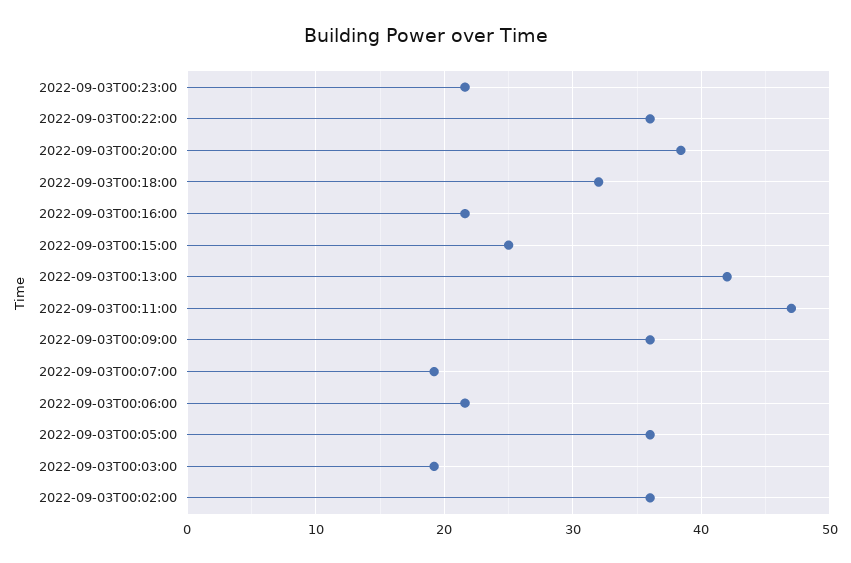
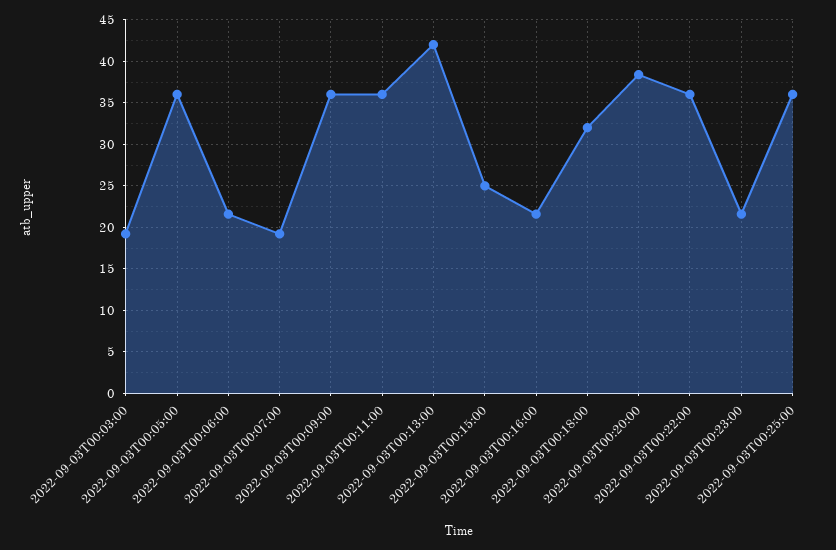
2022-09-03T00:11:00: 47 -> 36
2022-09-03T00:02:00: 36 -> none
2022-09-03T00:25:00: none -> 36

